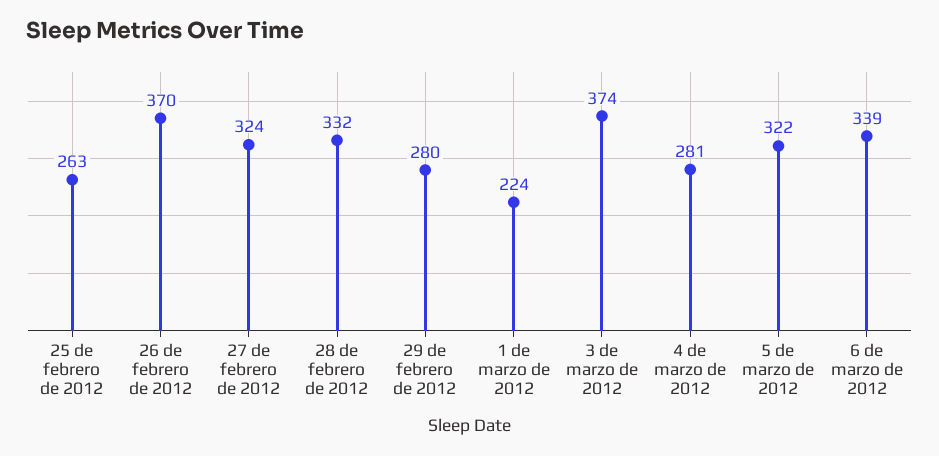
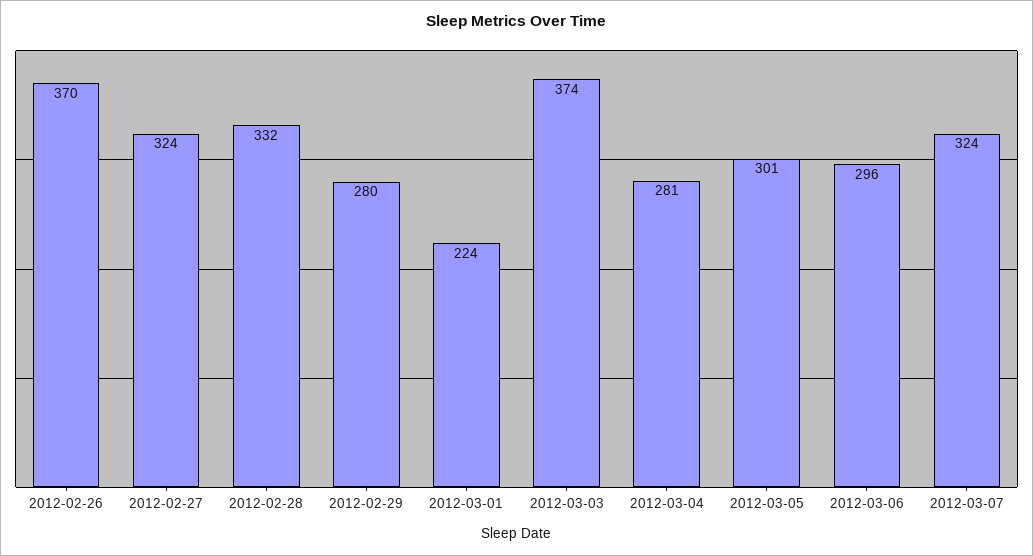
25 de febrero de 2012: 263 -> none
5 de marzo de 2012: 322 -> 301
6 de marzo de 2012: 339 -> 296
2012-03-07: none -> 324

